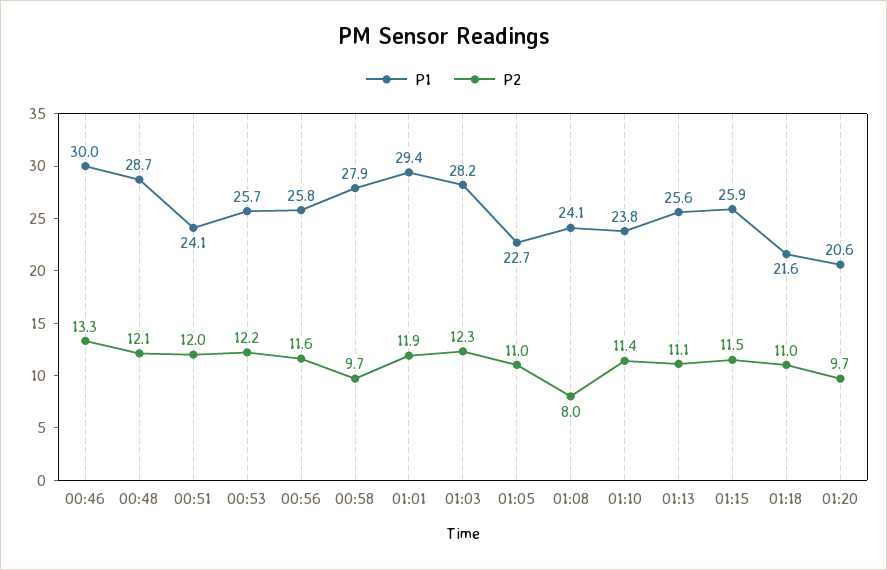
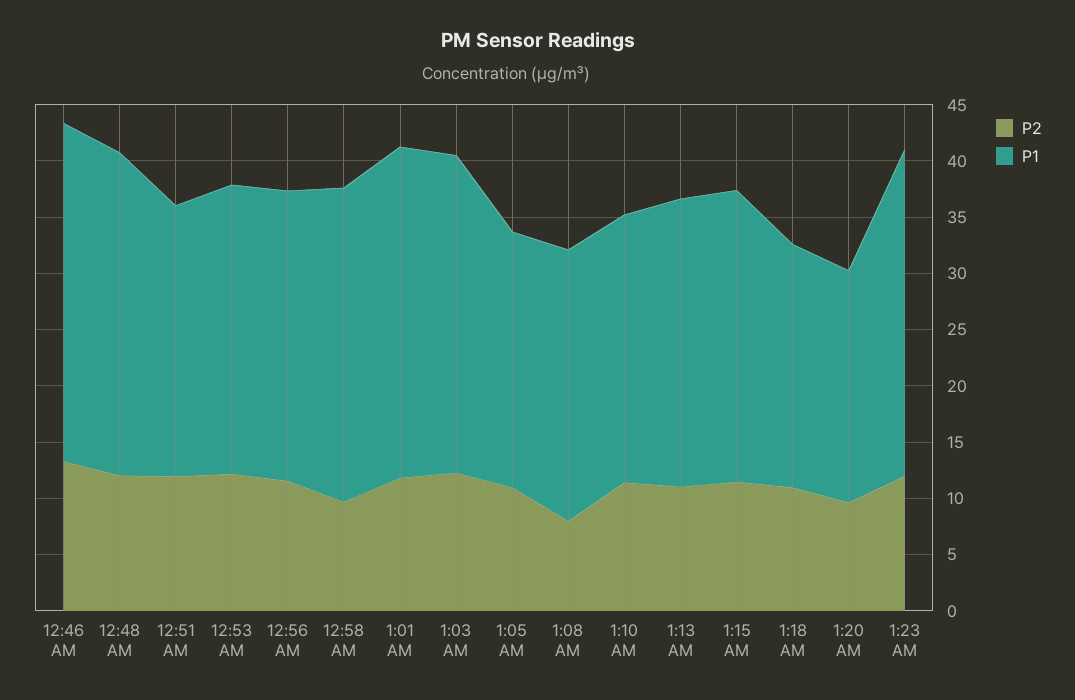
P2, 1:23 AM: none -> 12
P1, 1:23 AM: none -> 29

